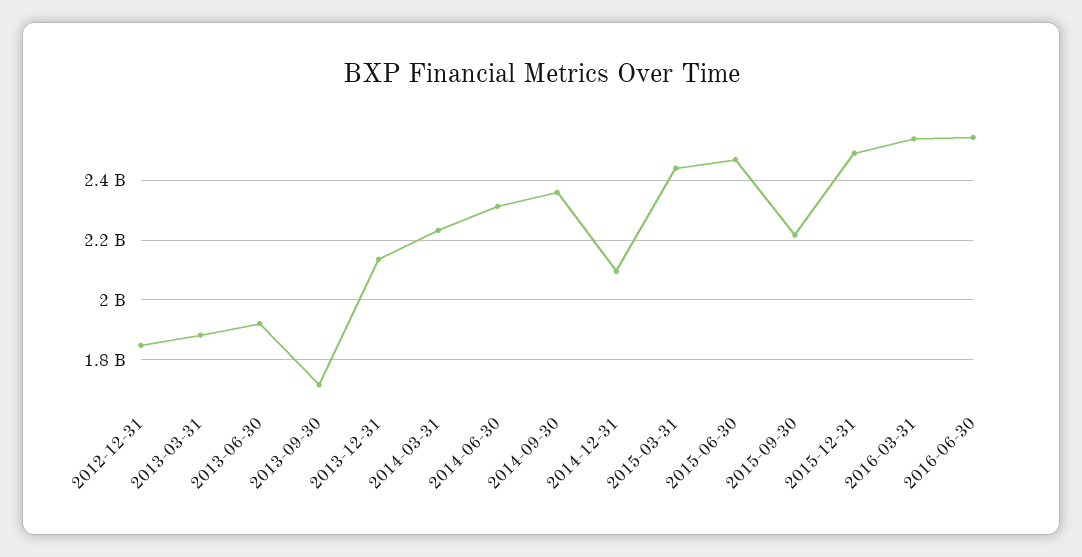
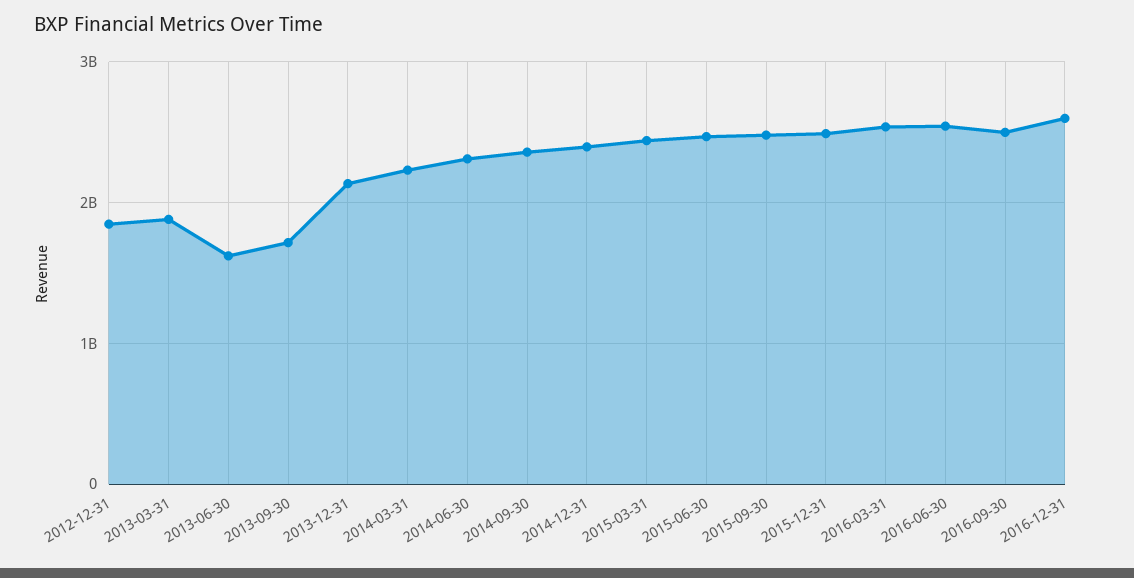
2013-06-30: 1925000000 -> 1600000000
2014-12-31: 2100000000 -> 2400000000
2015-09-30: 2225000000 -> 2500000000
2016-09-30: none -> 2500000000
2016-12-31: none -> 2600000000

